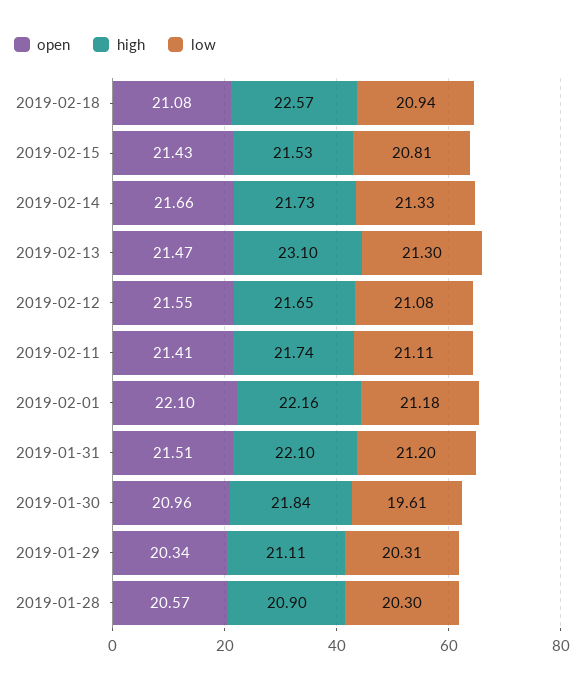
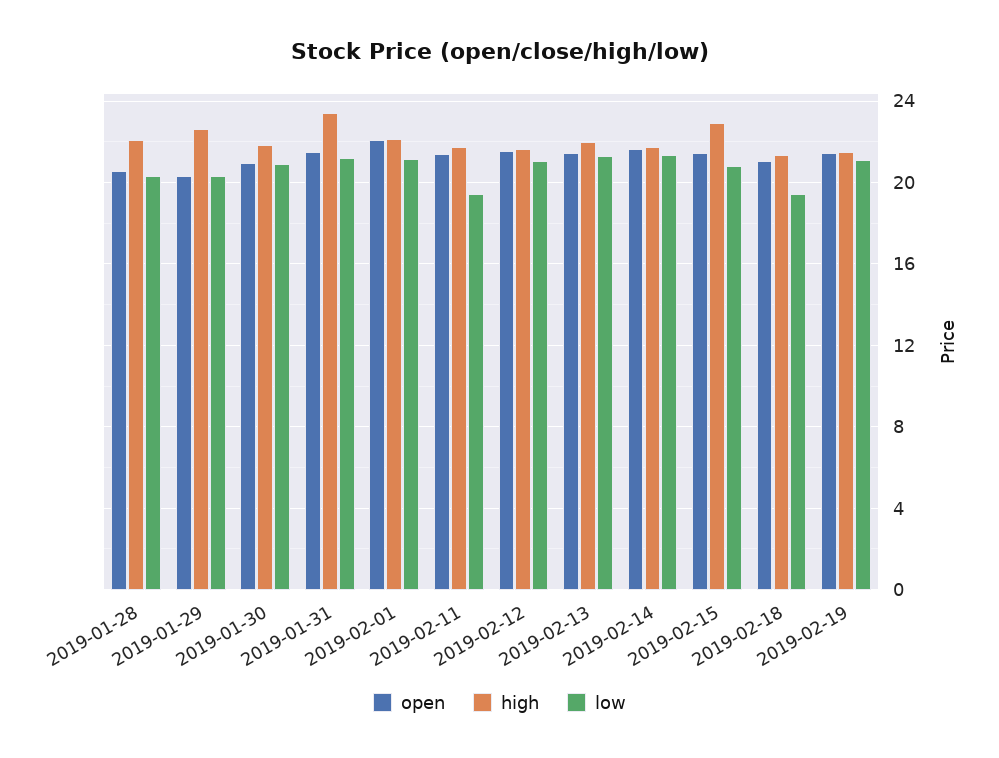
high, 2019-02-18: 22.57 -> 21.5
low, 2019-02-18: 20.94 -> 19.5
high, 2019-02-15: 21.53 -> 23
high, 2019-02-13: 23.1 -> 22
low, 2019-02-11: 21.11 -> 19.5
high, 2019-01-31: 22.1 -> 23.5
low, 2019-01-30: 19.61 -> 21
high, 2019-01-29: 21.11 -> 22.5
high, 2019-01-28: 20.9 -> 22
open, 2019-02-19: none -> 21.5
high, 2019-02-19: none -> 21.5
low, 2019-02-19: none -> 21

